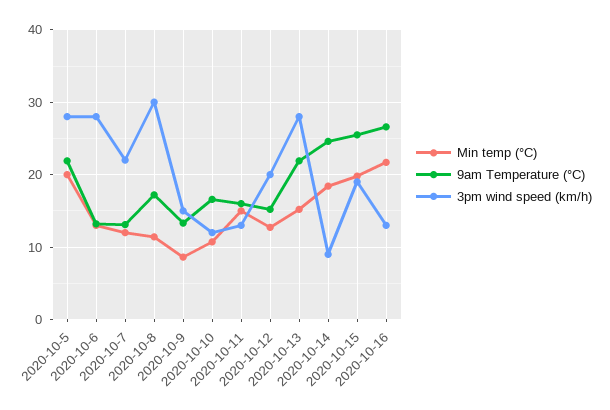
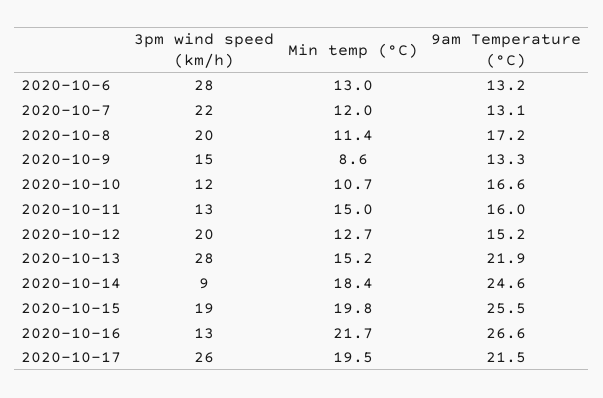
Min temp (°C), 2020-10-5: 20 -> none
9am Temperature (°C), 2020-10-5: 22 -> none
3pm wind speed (km/h), 2020-10-5: 28 -> none
3pm wind speed (km/h), 2020-10-8: 30 -> 20
3pm wind speed (km/h), 2020-10-17: none -> 26
Min temp (°C), 2020-10-17: none -> 19.5
9am Temperature (°C), 2020-10-17: none -> 21.5

